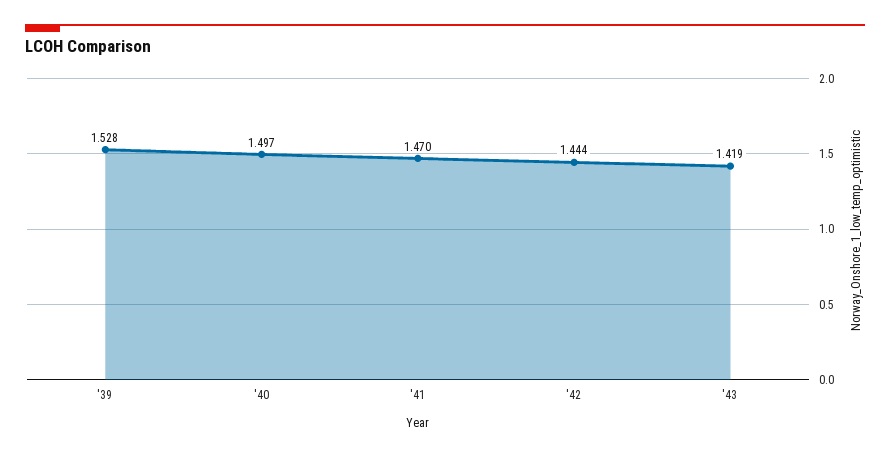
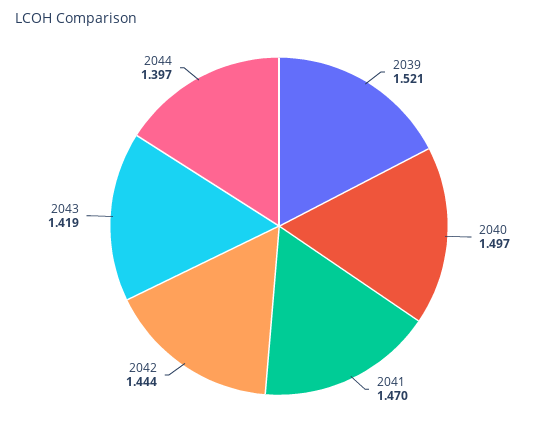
'39: 1.528 -> 1.521
2044: none -> 1.397

